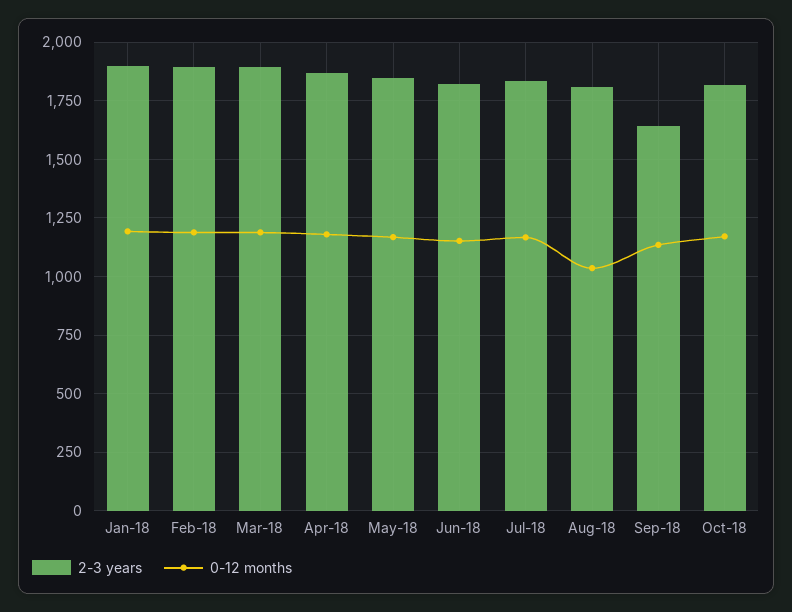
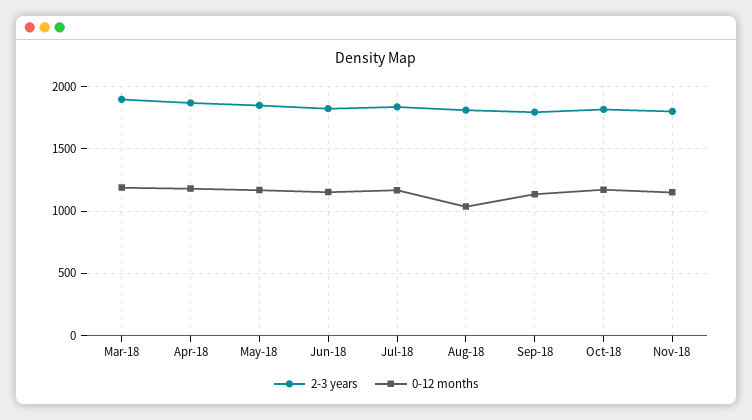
2-3 years, Jan-18: 1900 -> none
0-12 months, Jan-18: 1200 -> none
2-3 years, Feb-18: 1900 -> none
0-12 months, Feb-18: 1200 -> none
2-3 years, Sep-18: 1650 -> 1800
2-3 years, Nov-18: none -> 1800
0-12 months, Nov-18: none -> 1150

